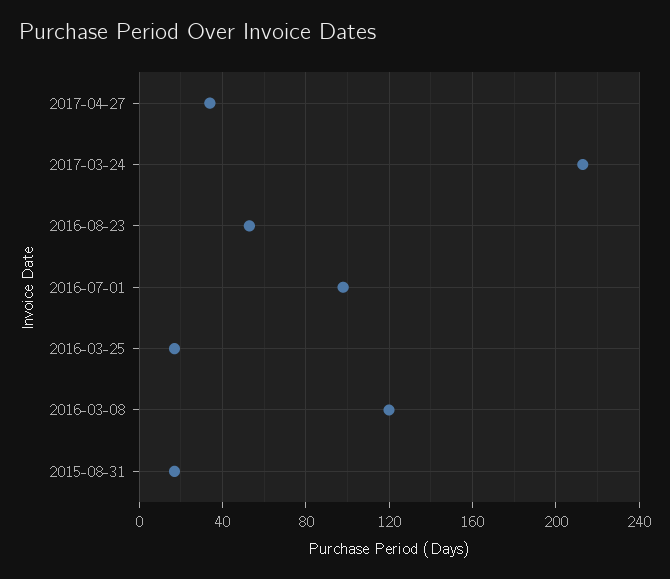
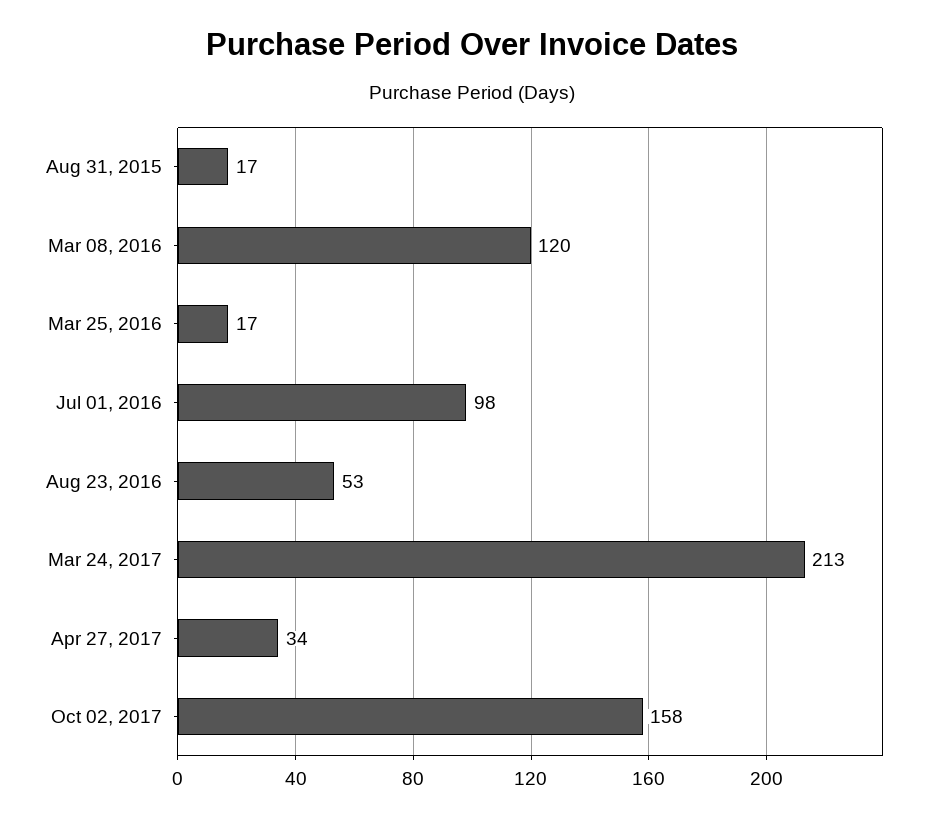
Oct 02, 2017: none -> 158

